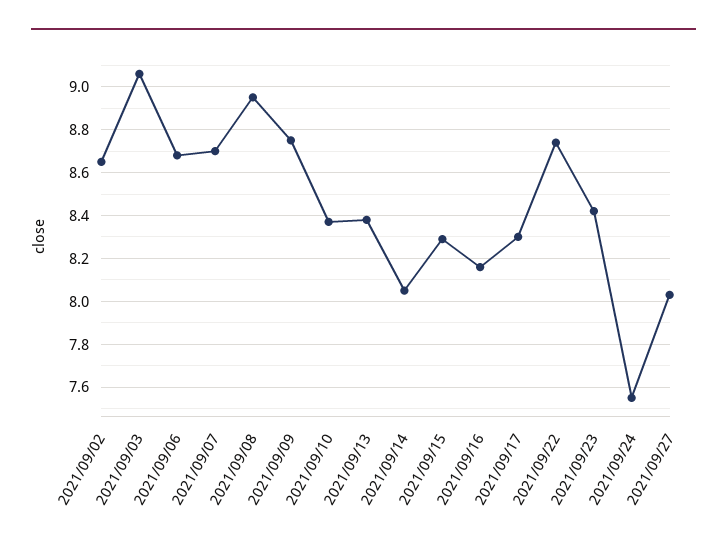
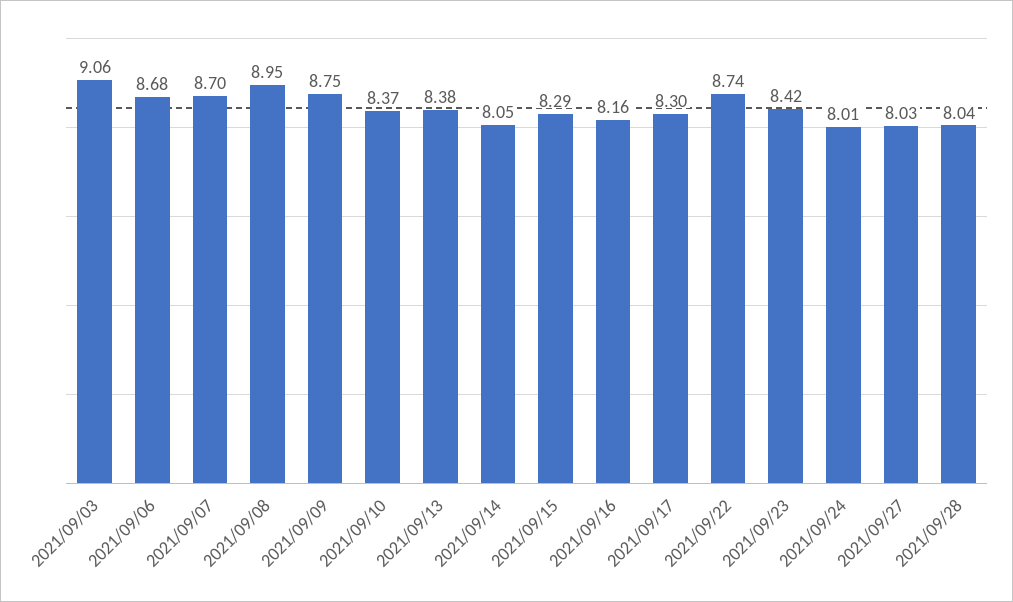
2021/09/02: 8.65 -> none
2021/09/24: 7.55 -> 8.01
2021/09/28: none -> 8.04

